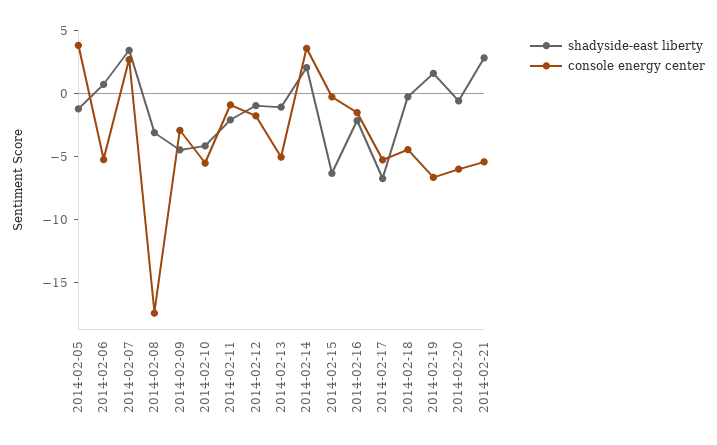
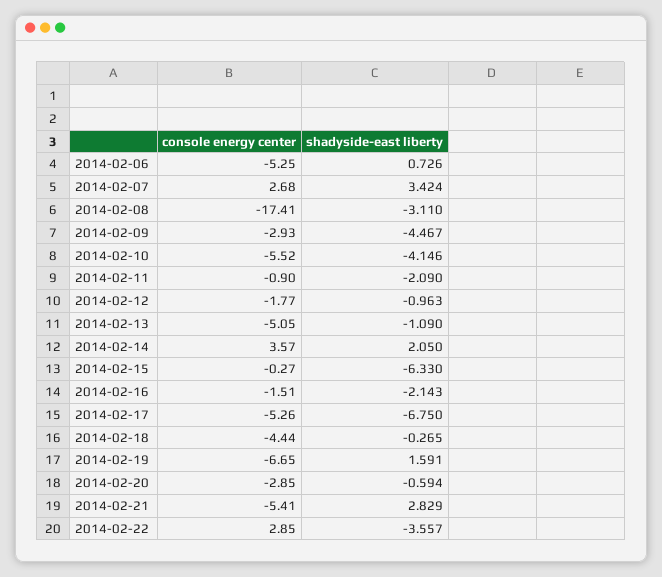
shadyside-east liberty, 2014-02-05: -1 -> none
console energy center, 2014-02-05: 4 -> none
console energy center, 2014-02-20: -6 -> -2.85
console energy center, 2014-02-22: none -> 2.85
shadyside-east liberty, 2014-02-22: none -> -3.557

